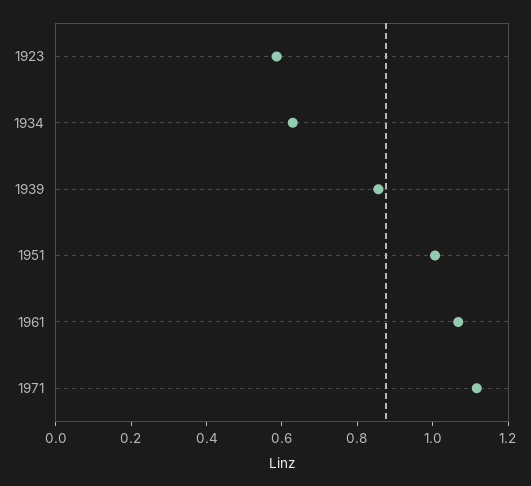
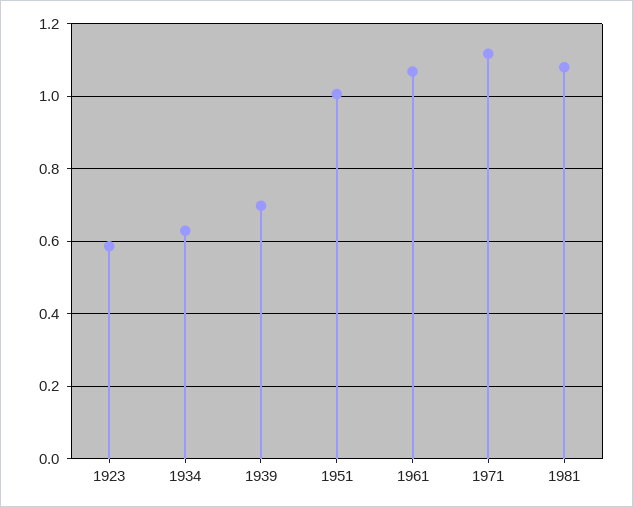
1939: 0.85 -> 0.7
1981: none -> 1.08

